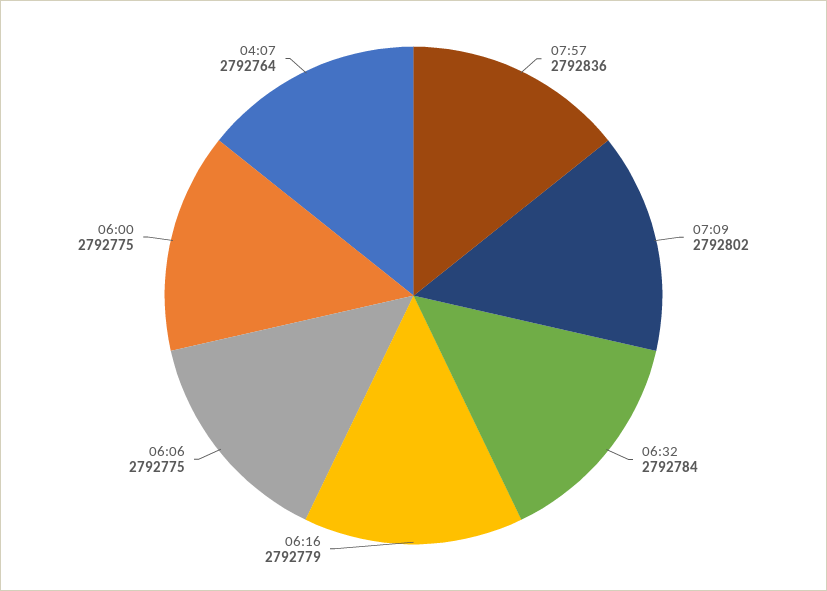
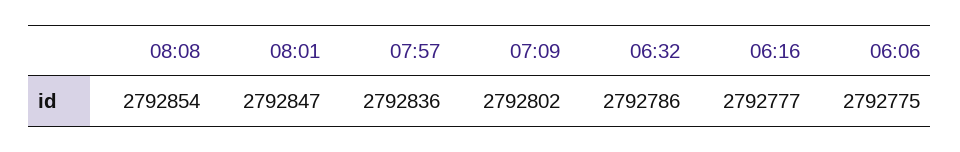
06:32: 2792784 -> 2792786
06:16: 2792779 -> 2792777
06:00: 2792775 -> none
04:07: 2792764 -> none
08:08: none -> 2792854
08:01: none -> 2792847

